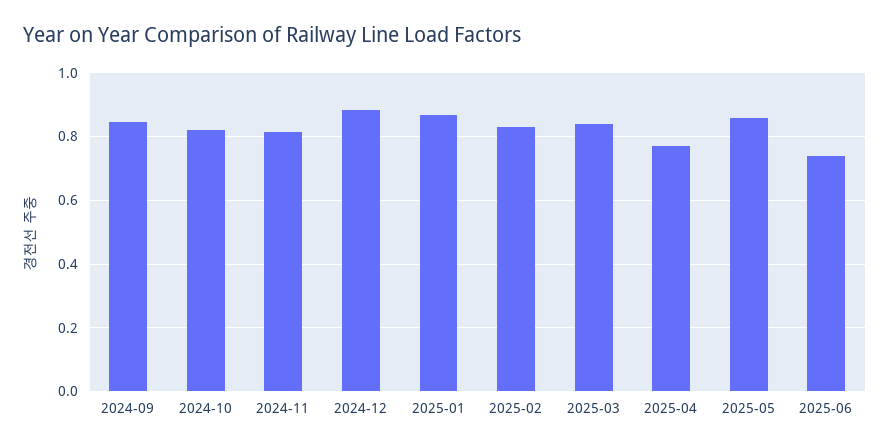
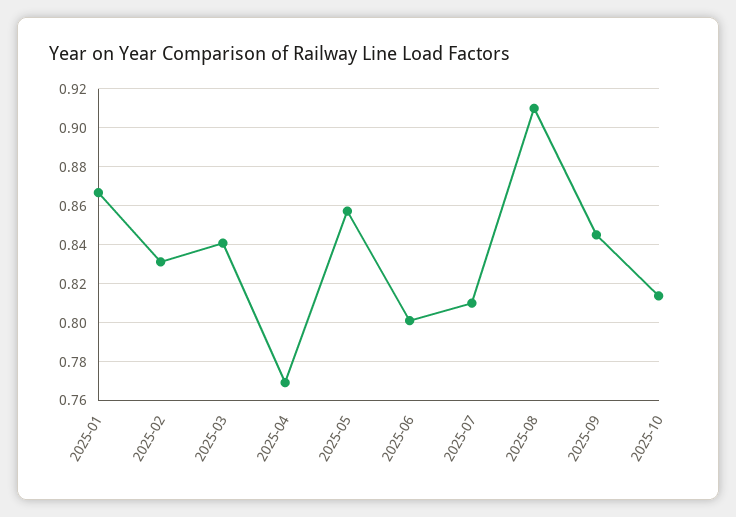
2024-09: 0.84 -> none
2024-10: 0.82 -> none
2024-11: 0.82 -> none
2024-12: 0.88 -> none
2025-06: 0.74 -> 0.8
2025-07: none -> 0.81
2025-08: none -> 0.91
2025-09: none -> 0.845
2025-10: none -> 0.815

